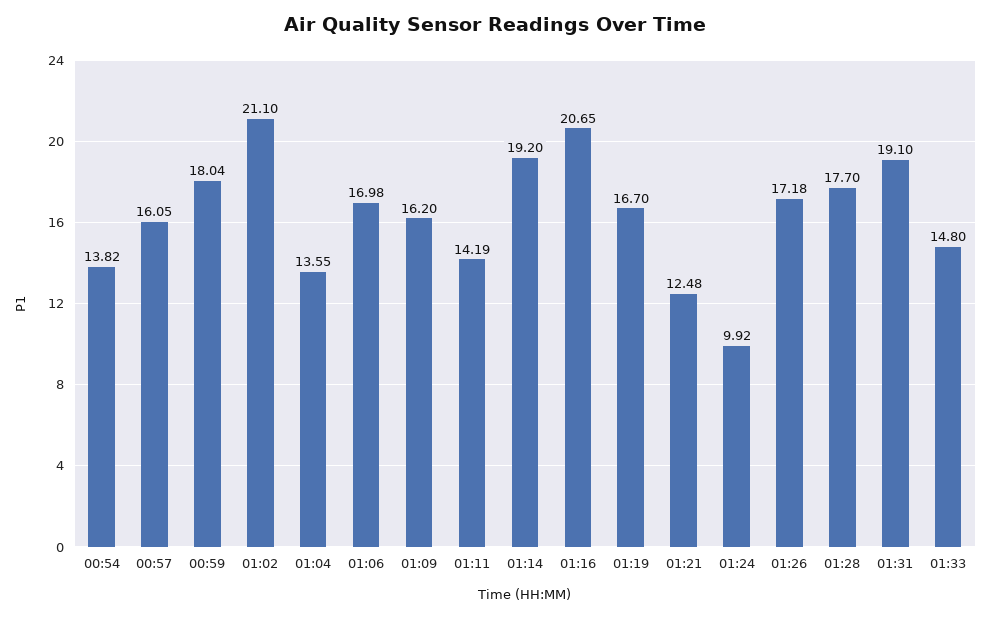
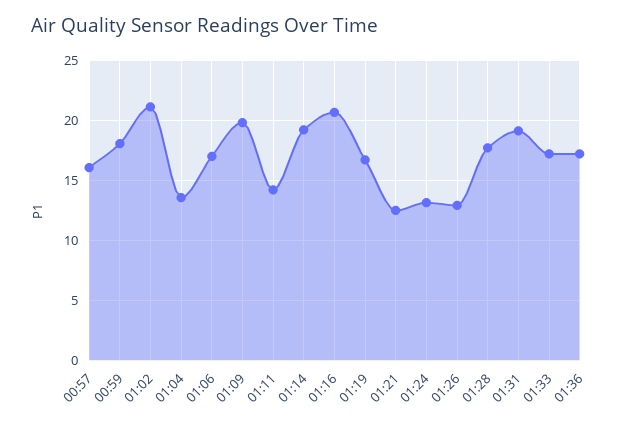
00:54: 13.82 -> none
01:09: 16.2 -> 20
01:24: 9.92 -> 13
01:26: 17.18 -> 13
01:33: 14.8 -> 17
01:36: none -> 17

